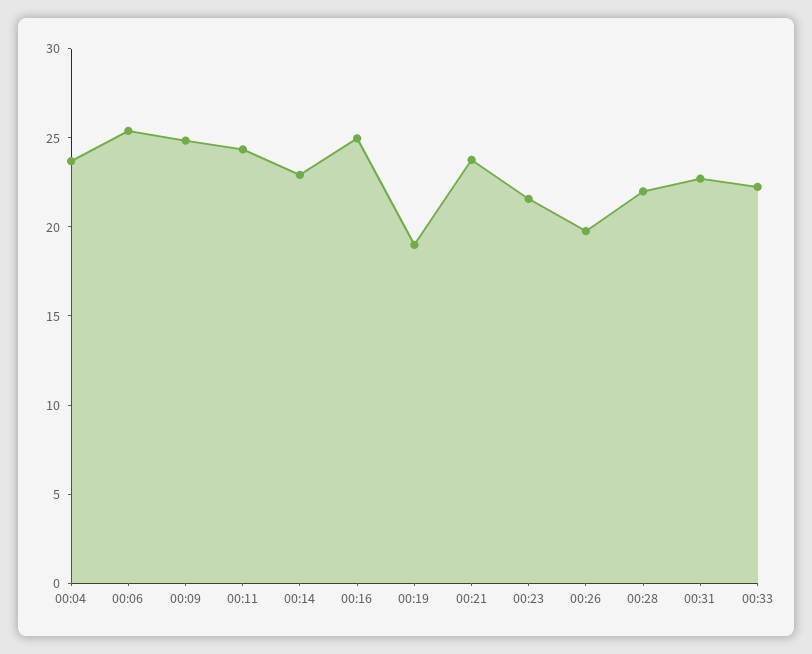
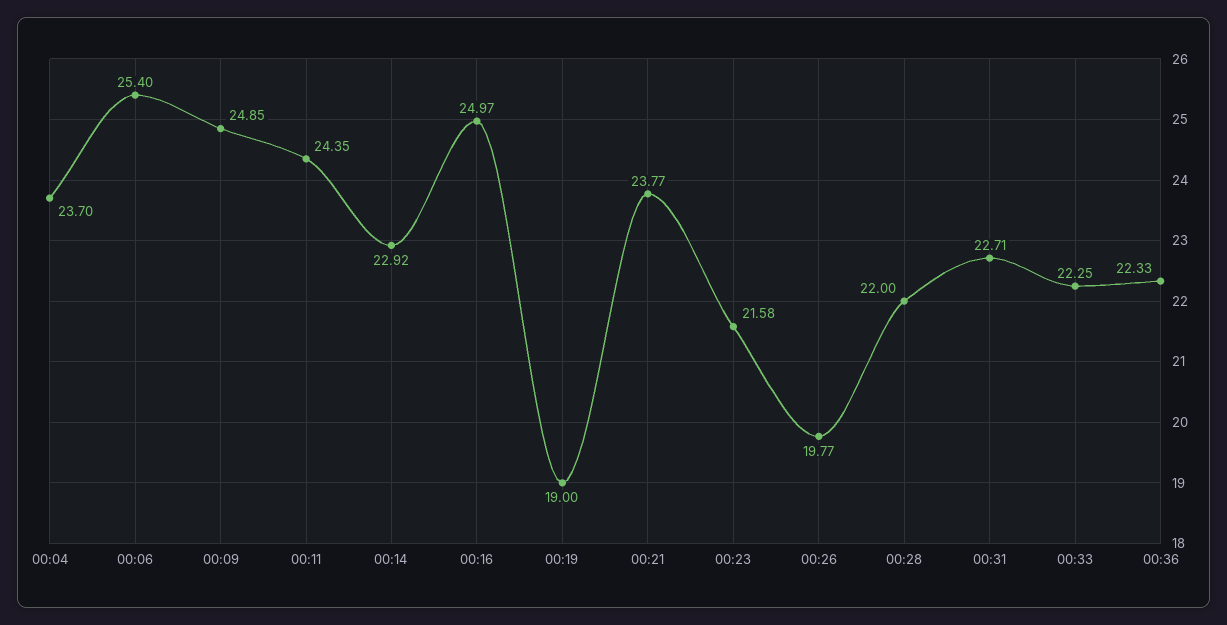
00:36: none -> 22.33

